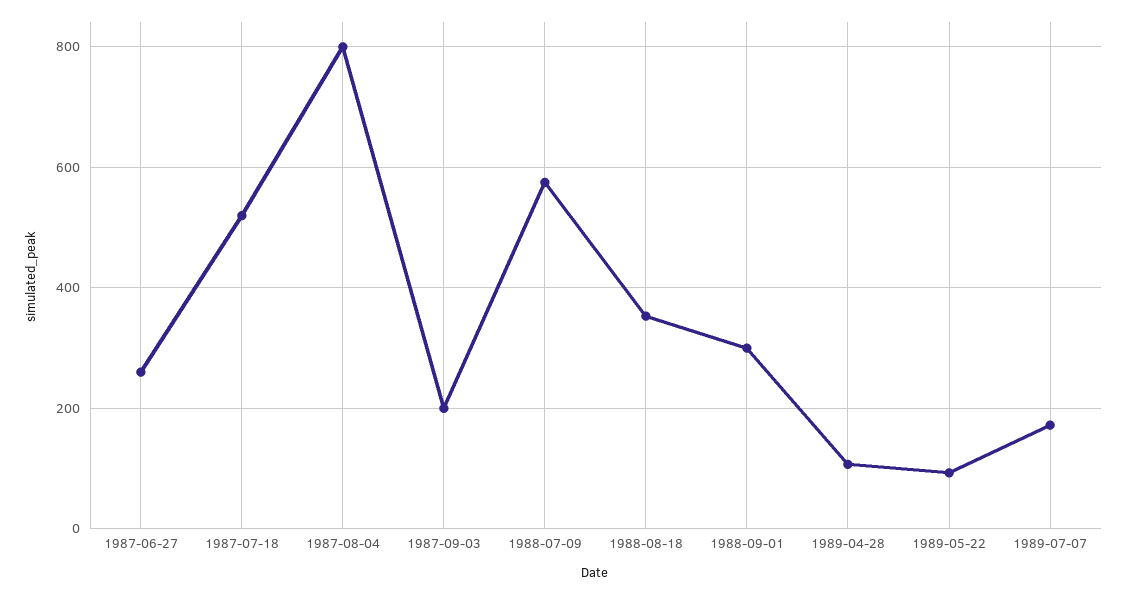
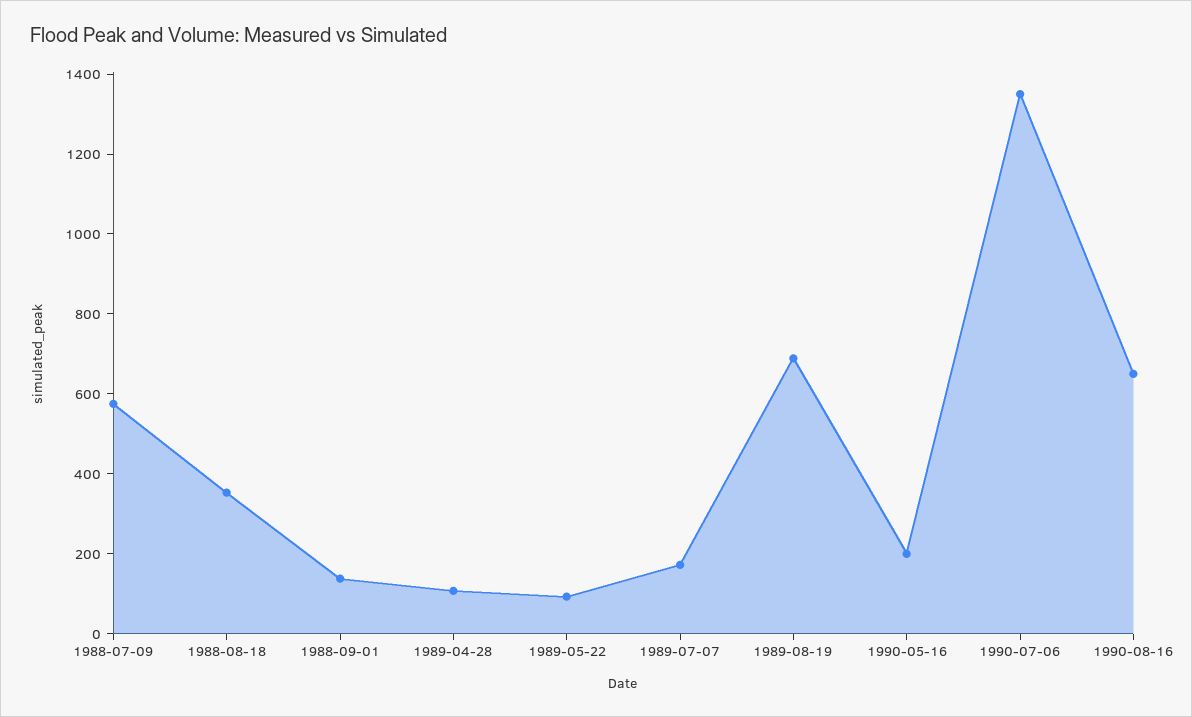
1987-06-27: 260 -> none
1987-07-18: 520 -> none
1987-08-04: 800 -> none
1987-09-03: 200 -> none
1988-09-01: 300 -> 150
1989-08-19: none -> 700
1990-05-16: none -> 200
1990-07-06: none -> 1350
1990-08-16: none -> 650

